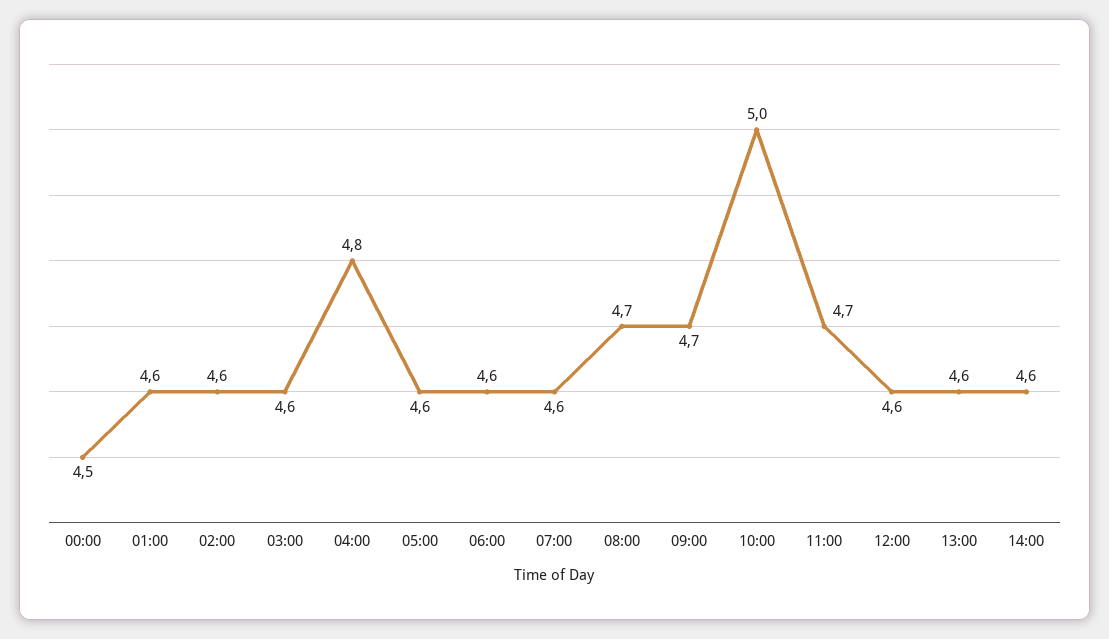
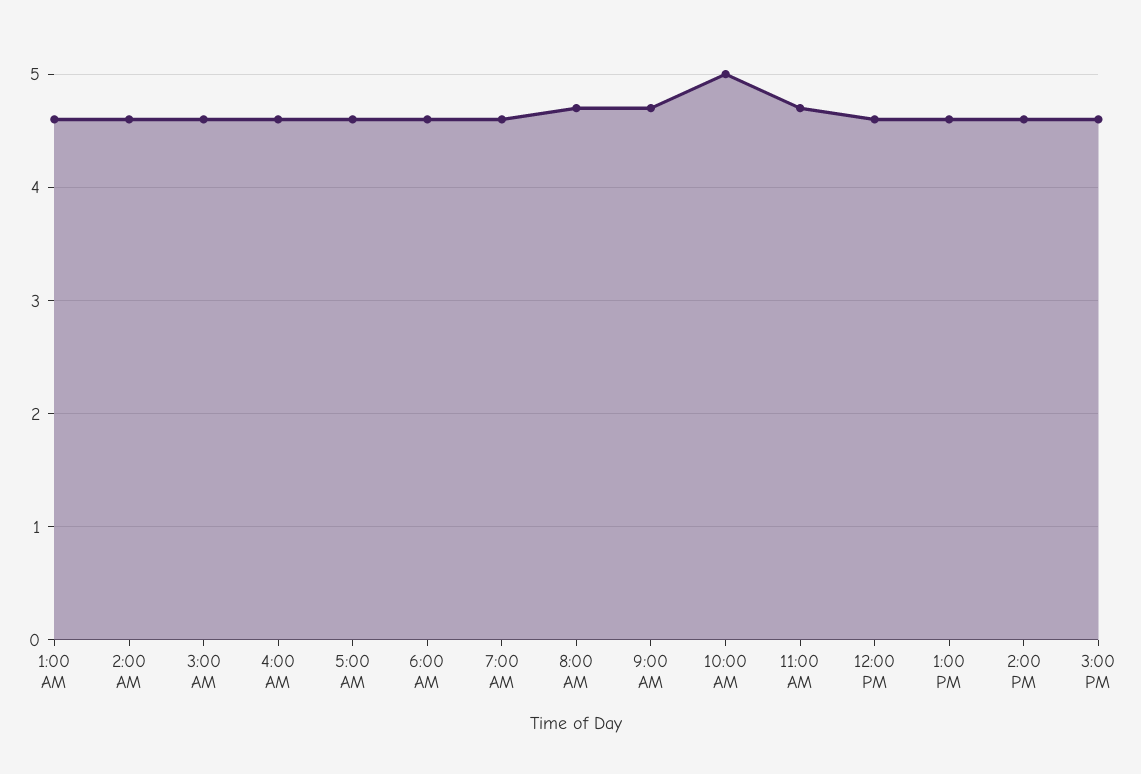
00:00: 4.5 -> none
04:00: 4.8 -> 4.6
3:00 PM: none -> 4.6

